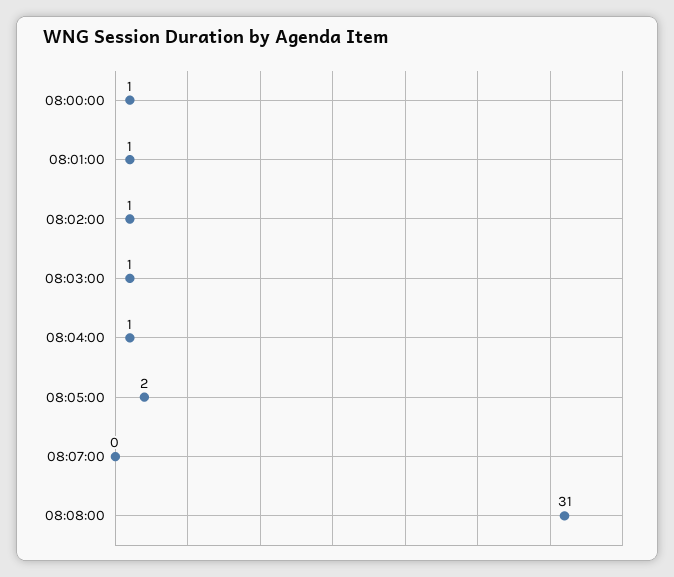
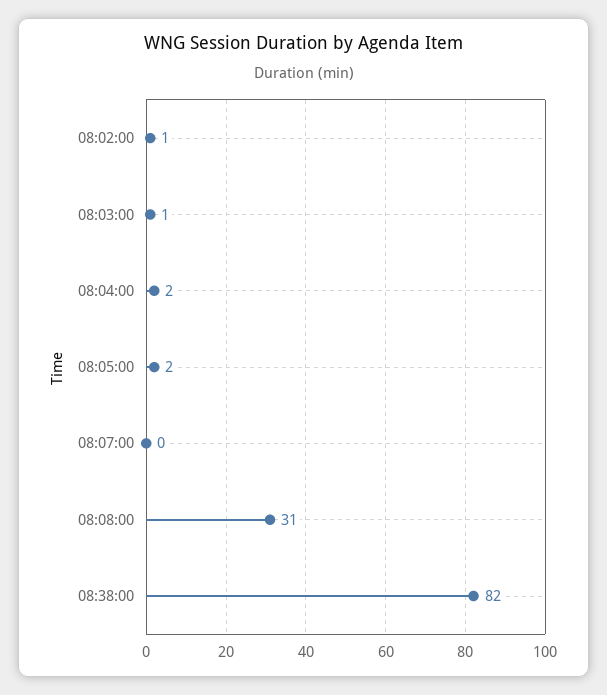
08:00:00: 1 -> none
08:01:00: 1 -> none
08:04:00: 1 -> 2
08:38:00: none -> 82

